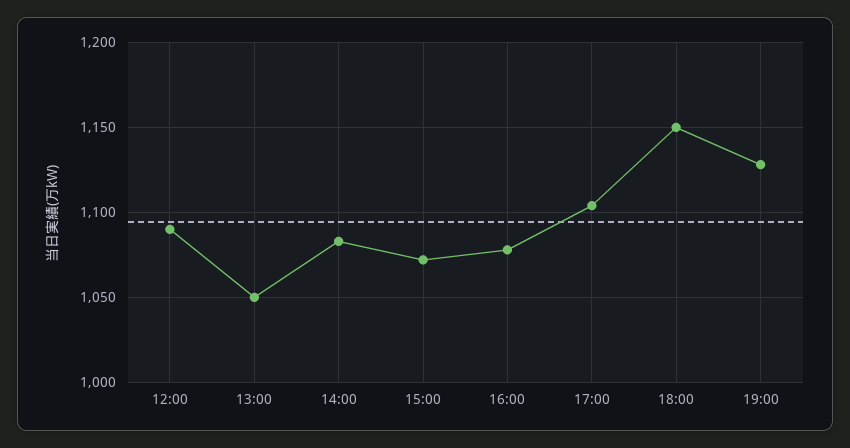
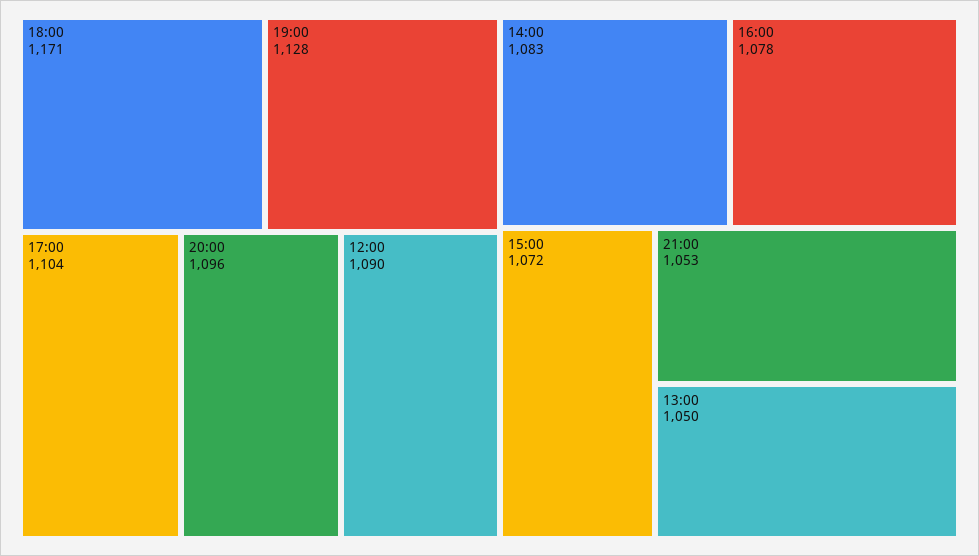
18:00: 1150 -> 1171
20:00: none -> 1096
21:00: none -> 1053

